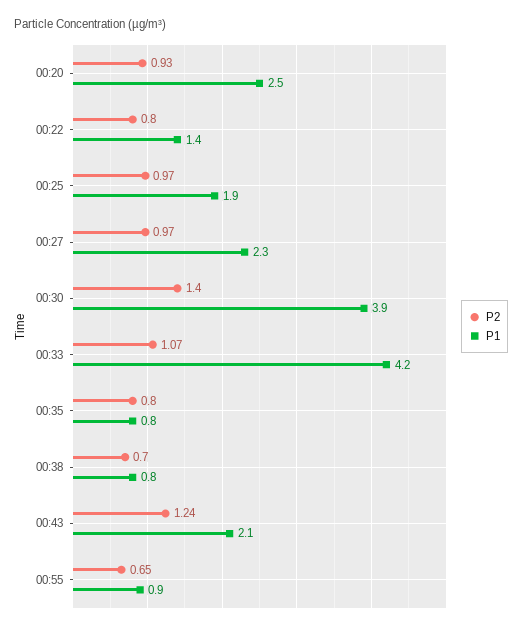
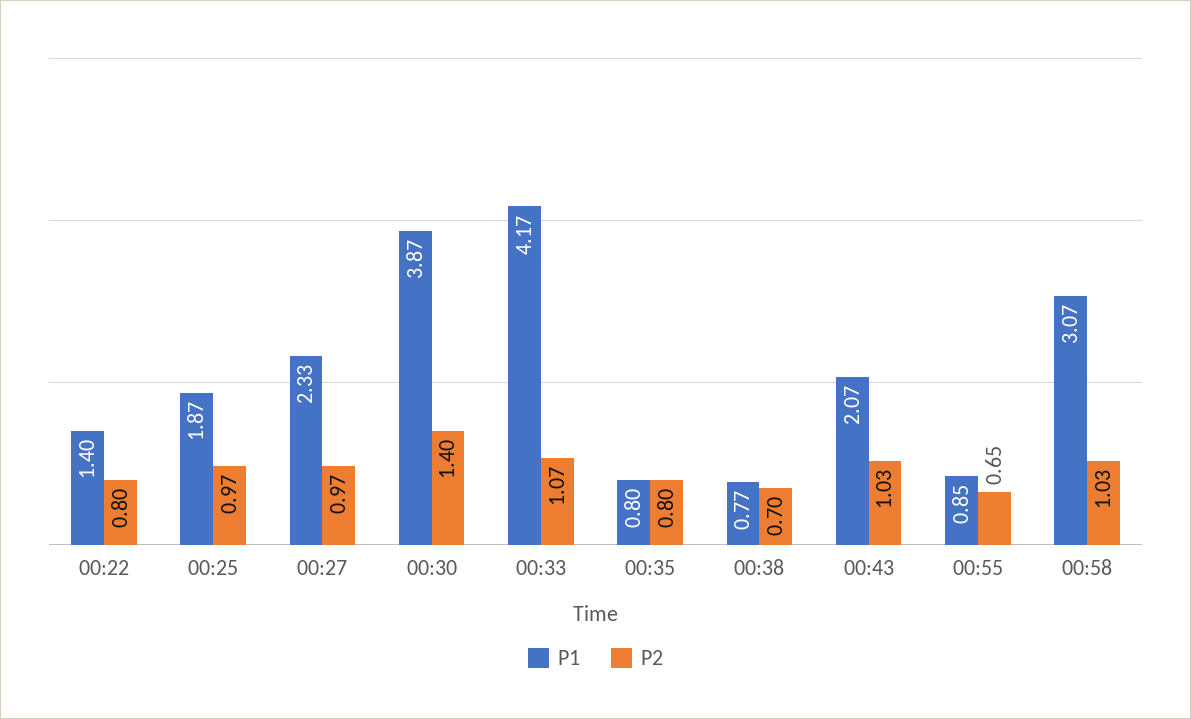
P2, 00:20: 0.93 -> none
P1, 00:20: 2.5 -> none
P2, 00:43: 1.24 -> 1.03
P1, 00:58: none -> 3.07
P2, 00:58: none -> 1.03

